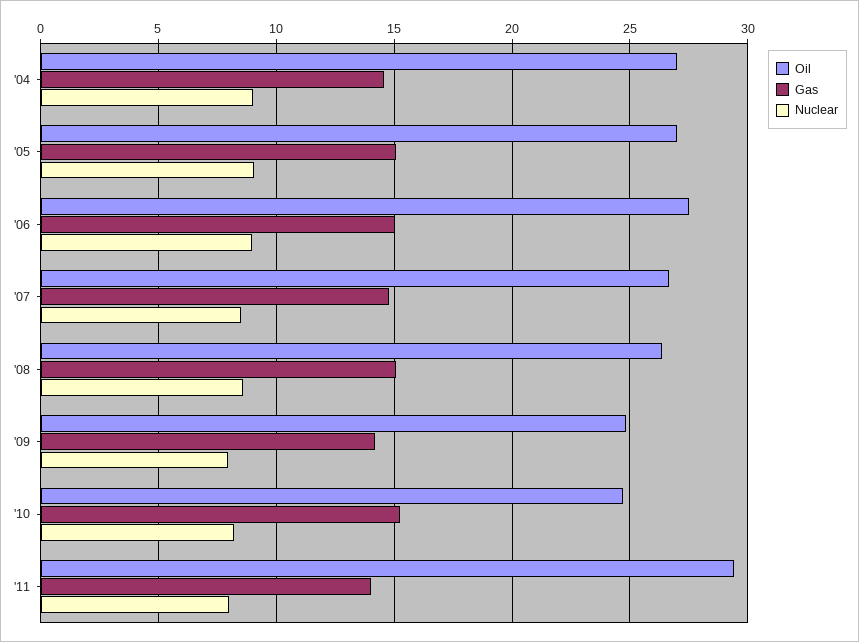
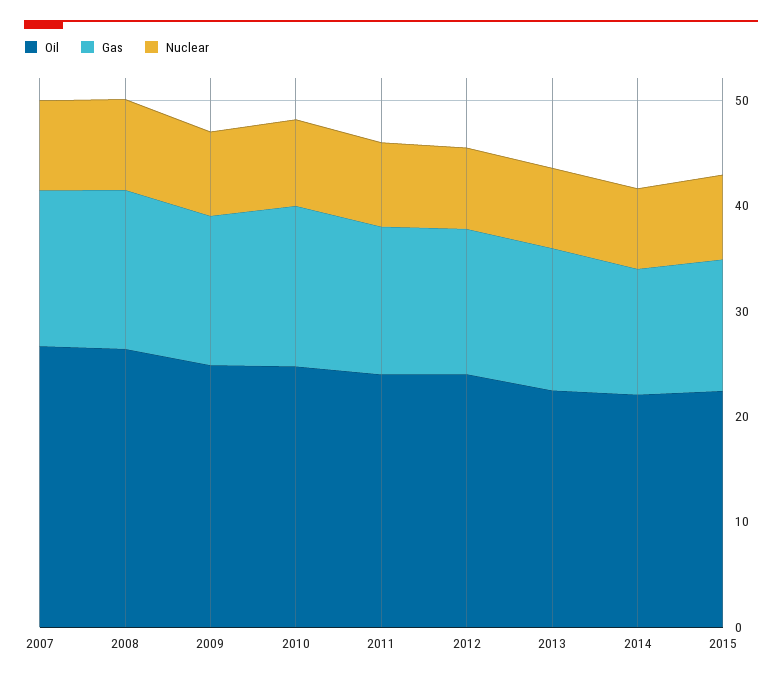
Oil, '04: 27 -> none
Gas, '04: 14.5 -> none
Nuclear, '04: 9 -> none
Oil, '05: 27 -> none
Gas, '05: 15 -> none
Nuclear, '05: 9 -> none
Oil, '06: 27.5 -> none
Gas, '06: 15 -> none
Nuclear, '06: 9 -> none
Oil, '11: 29.5 -> 24
Oil, 2012: none -> 24
Gas, 2012: none -> 14
Nuclear, 2012: none -> 8
Oil, 2013: none -> 22
Gas, 2013: none -> 14
Nuclear, 2013: none -> 8
Oil, 2014: none -> 22
Gas, 2014: none -> 12
Nuclear, 2014: none -> 8
Oil, 2015: none -> 22
Gas, 2015: none -> 12
Nuclear, 2015: none -> 8

